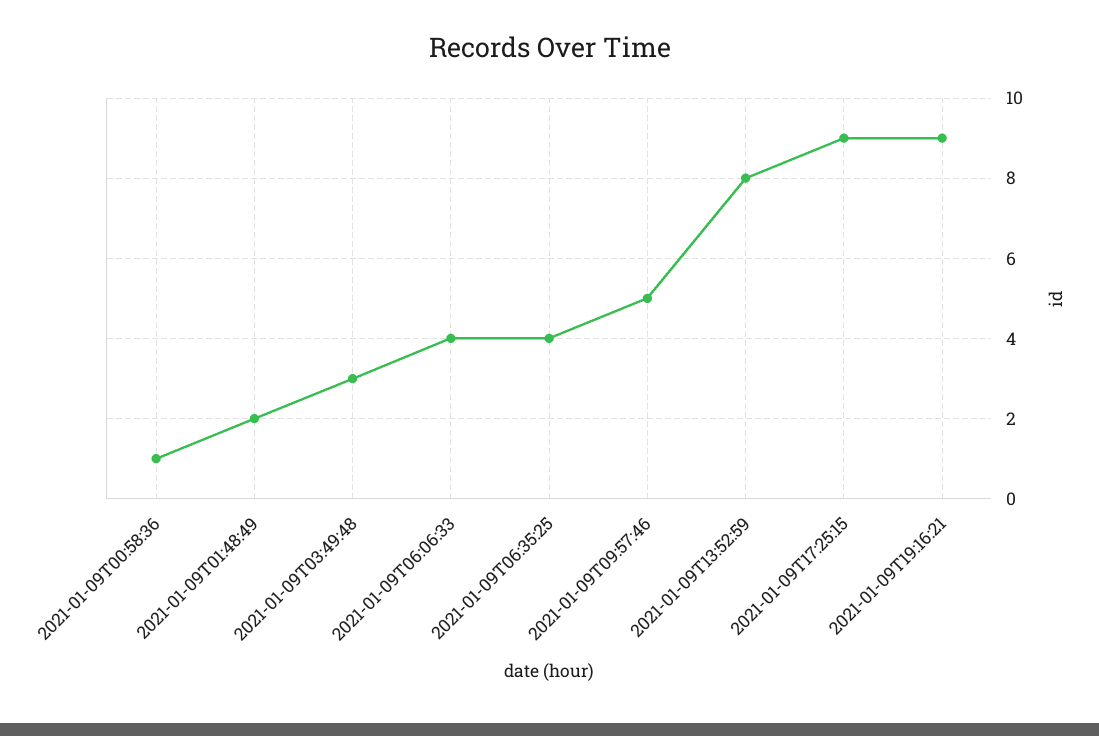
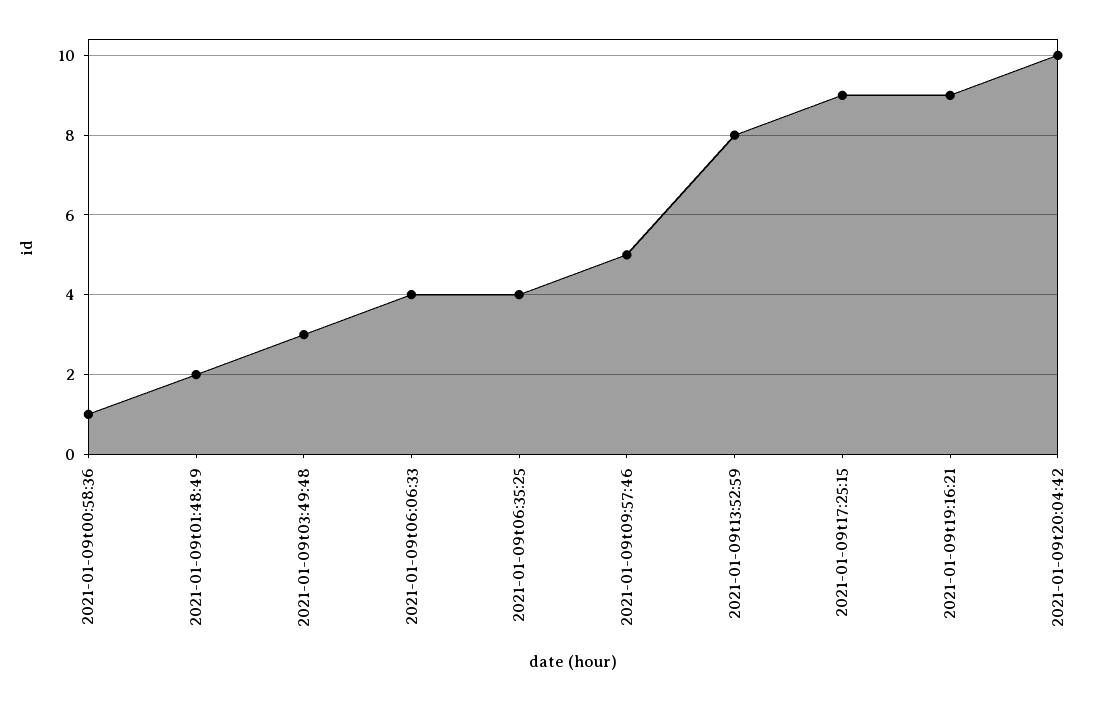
2021-01-09t20:04:42: none -> 10

